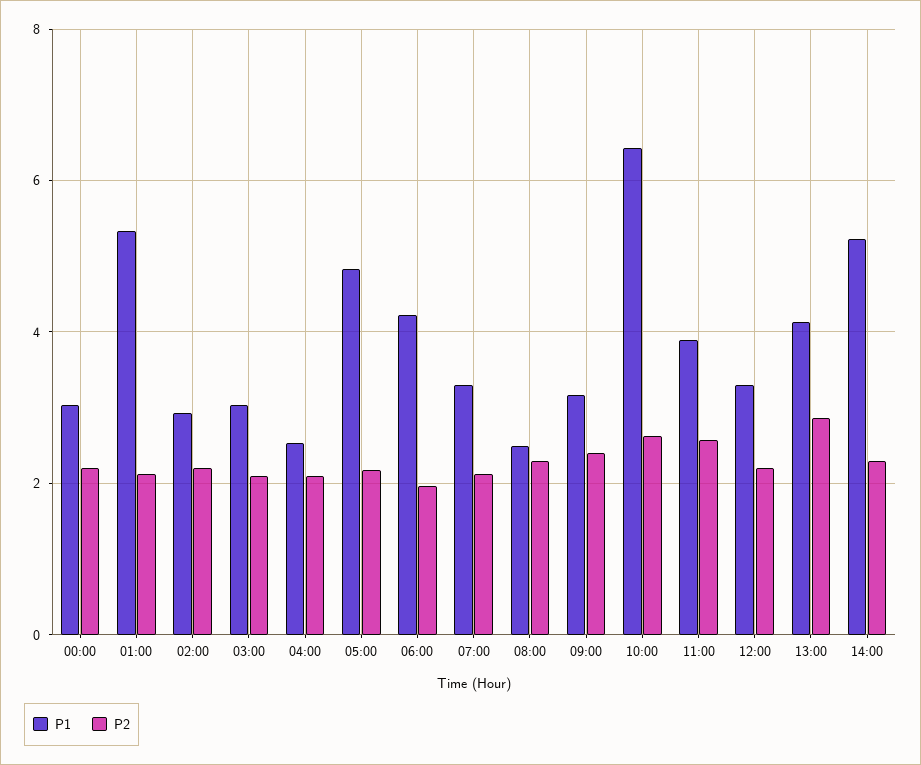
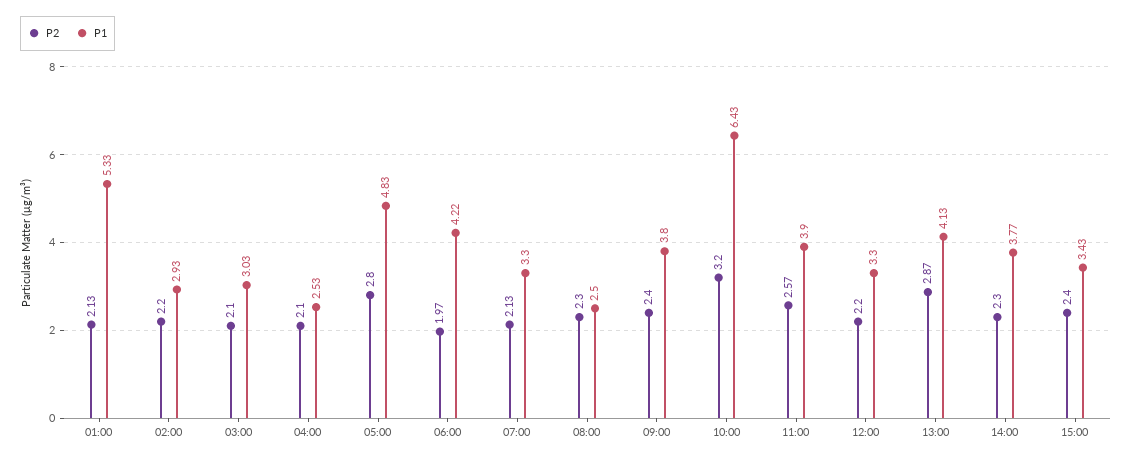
P1, 00:00: 3 -> none
P2, 00:00: 2.2 -> none
P2, 05:00: 2.2 -> 2.8
P1, 09:00: 3.2 -> 3.8
P2, 10:00: 2.6 -> 3.2
P1, 14:00: 5.2 -> 3.77
P2, 15:00: none -> 2.4
P1, 15:00: none -> 3.43

